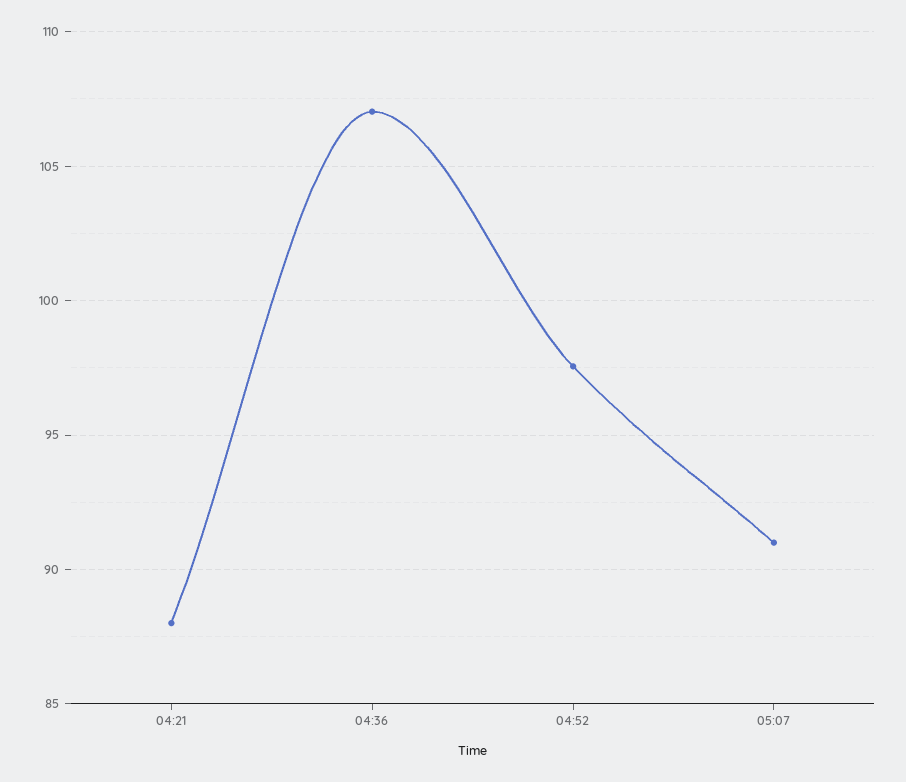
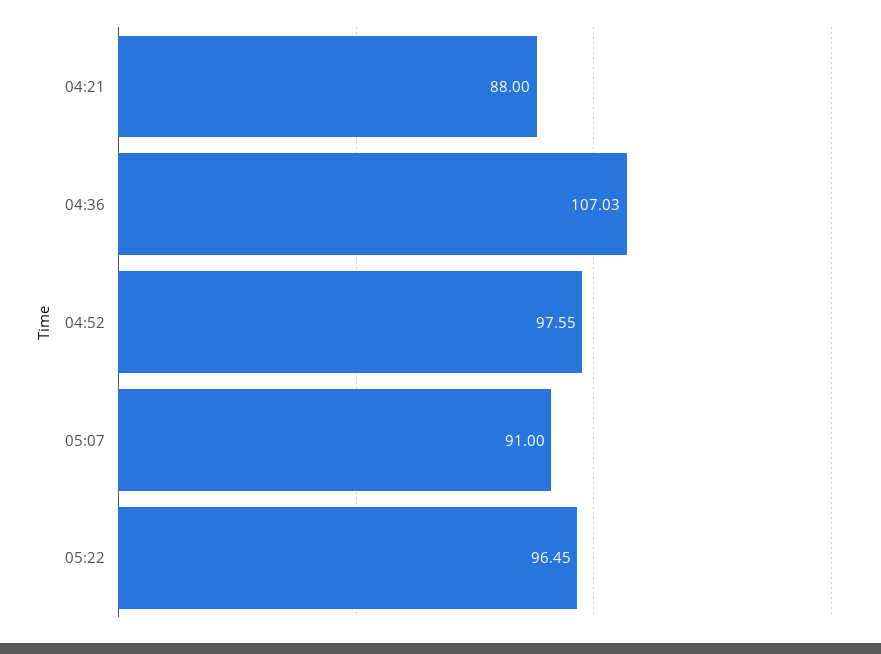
05:22: none -> 96.45

